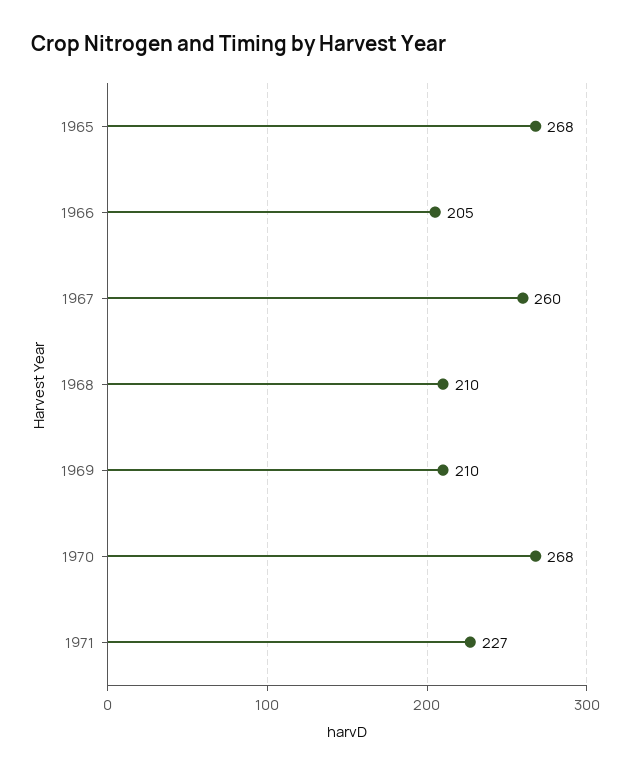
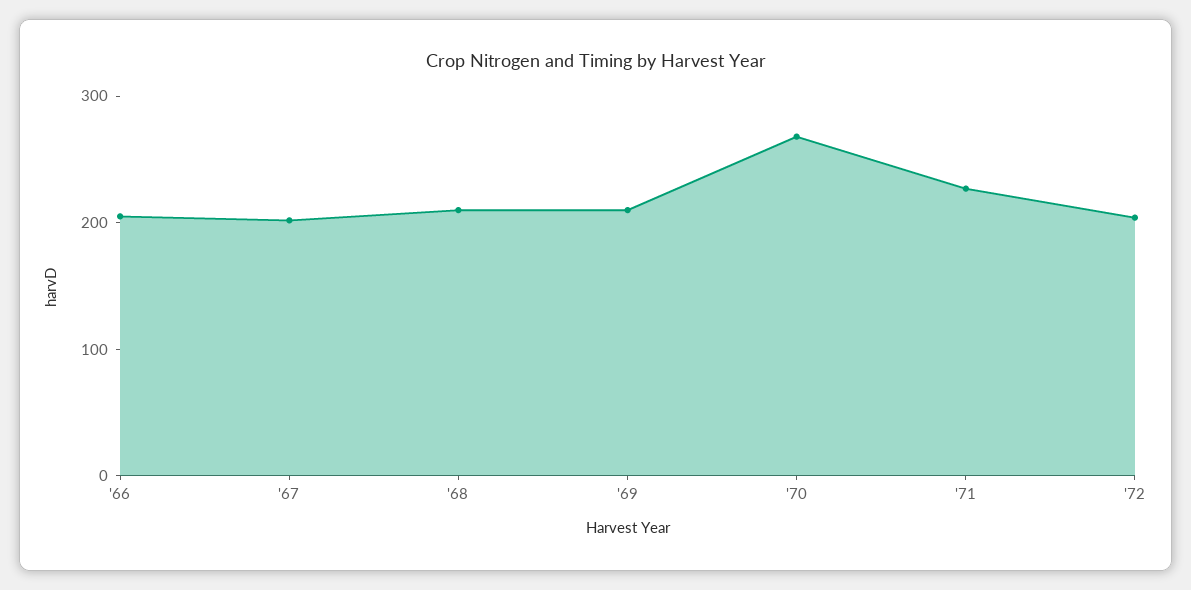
1965: 268 -> none
1967: 260 -> 200
'72: none -> 200

